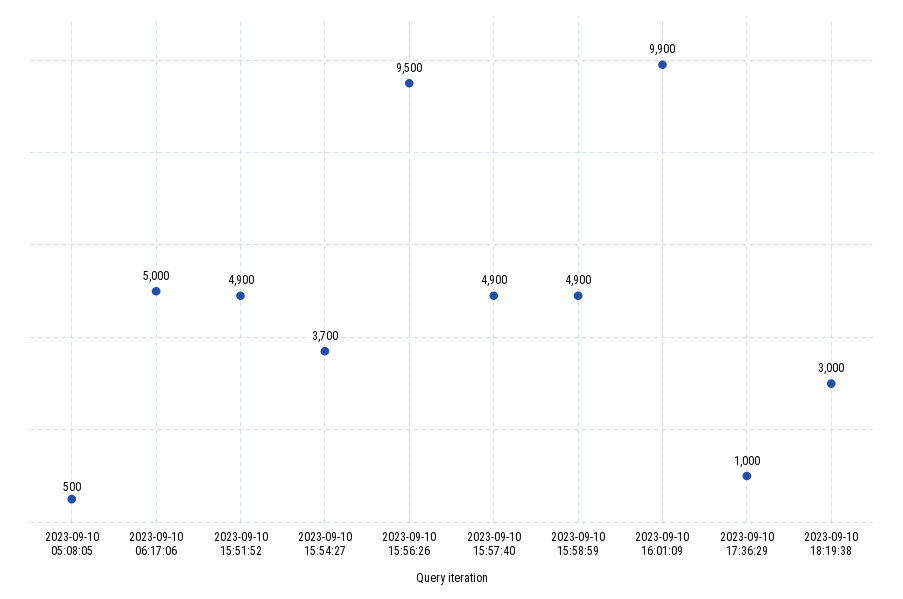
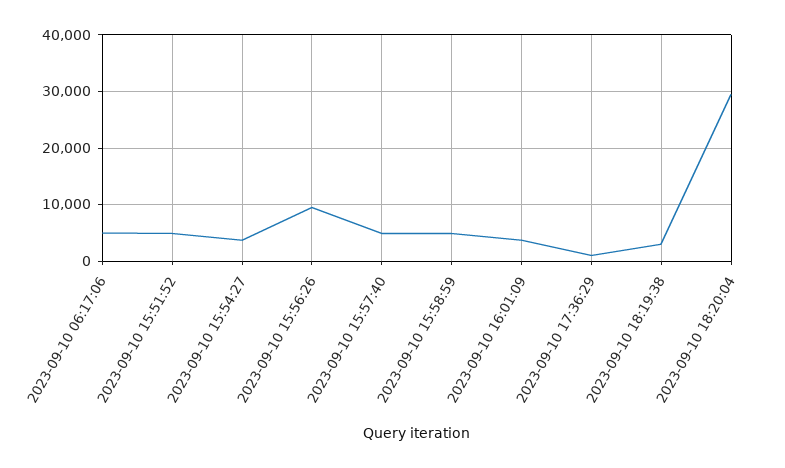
2023-09-10 05:08:05: 500 -> none
2023-09-10 16:01:09: 9900 -> 4000
2023-09-10 18:20:04: none -> 30000

